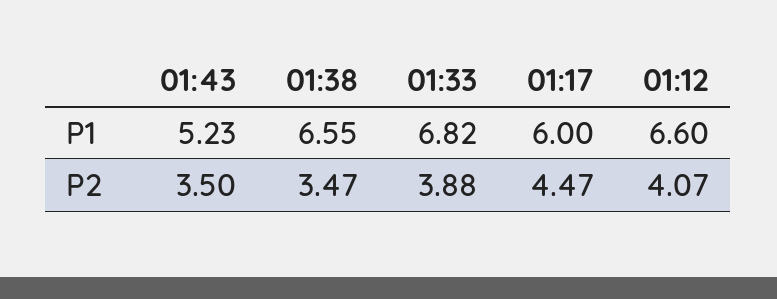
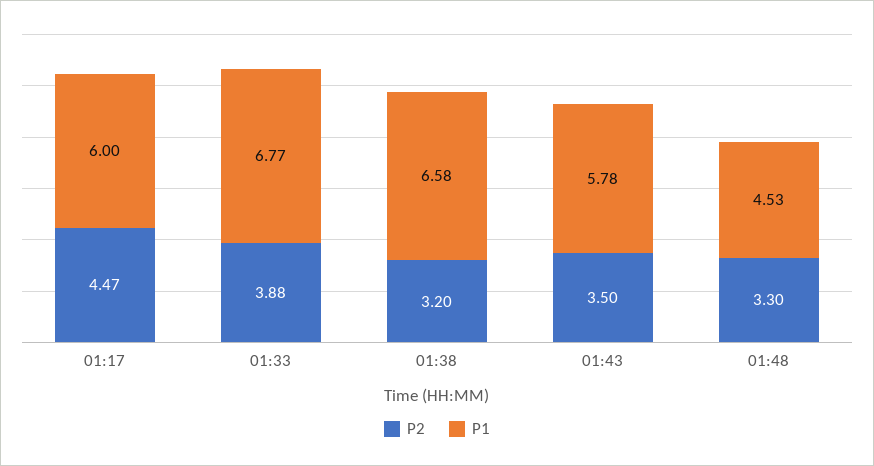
P1, 01:43: 5.23 -> 5.78
P1, 01:38: 6.55 -> 6.58
P1, 01:33: 6.82 -> 6.77
P1, 01:12: 6.6 -> none
P2, 01:38: 3.47 -> 3.2
P2, 01:12: 4.07 -> none
P2, 01:48: none -> 3.3
P1, 01:48: none -> 4.53

